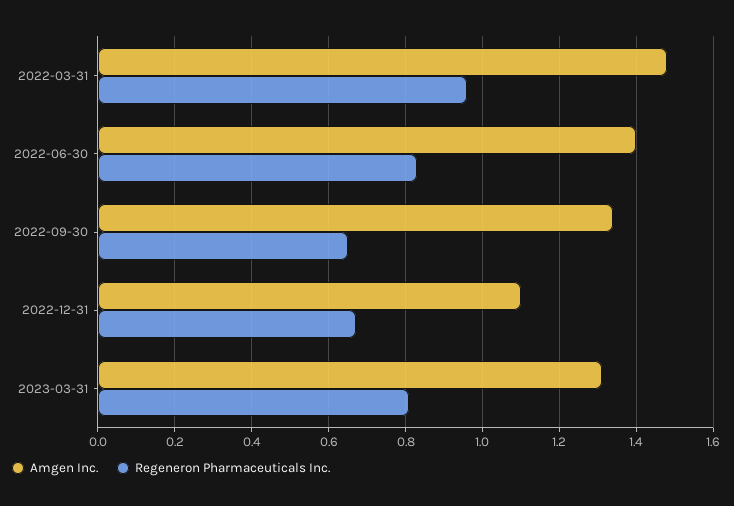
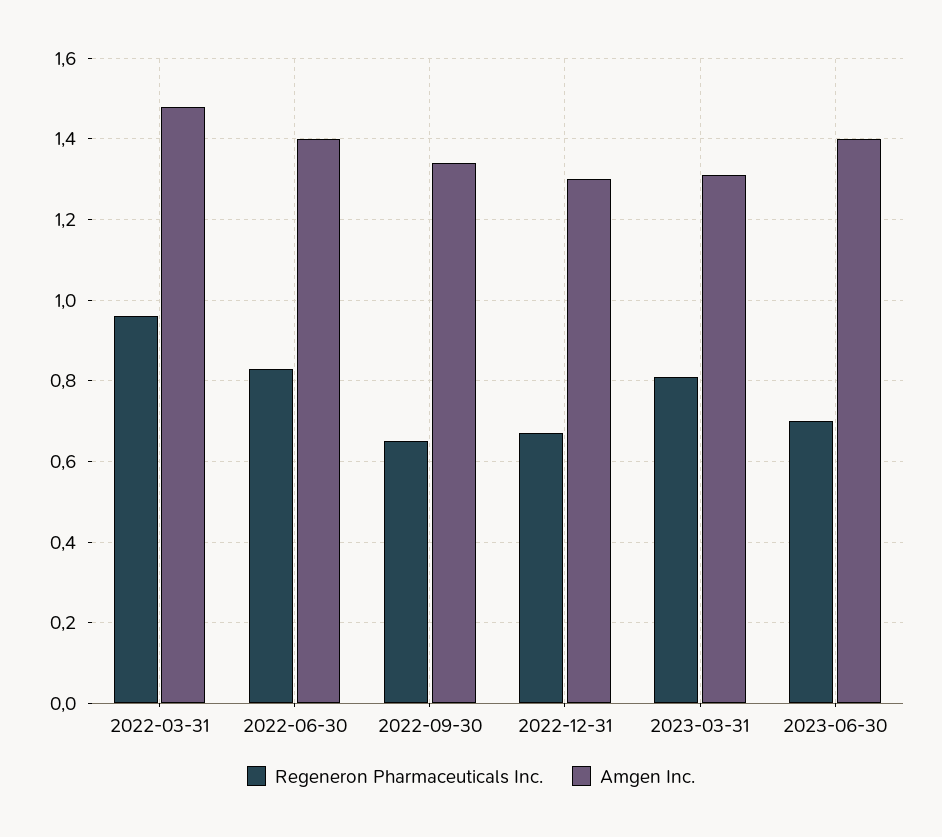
Amgen Inc., 2022-12-31: 1.1 -> 1.3
Regeneron Pharmaceuticals Inc., 2023-06-30: none -> 0.7
Amgen Inc., 2023-06-30: none -> 1.4

